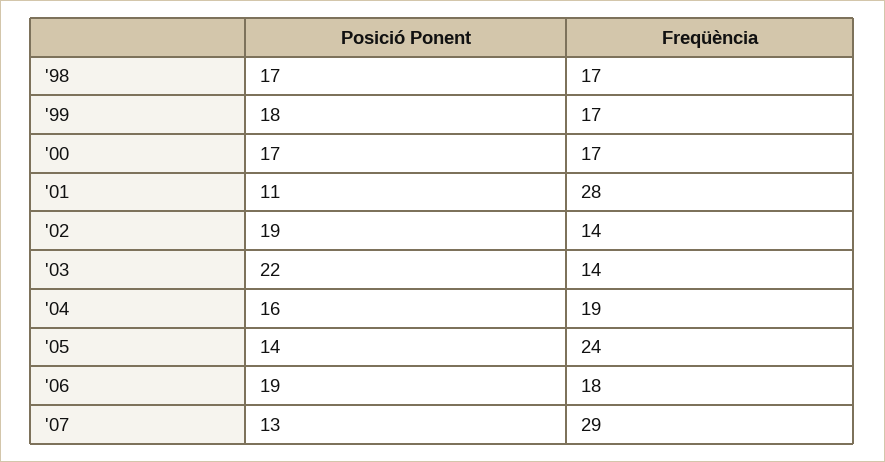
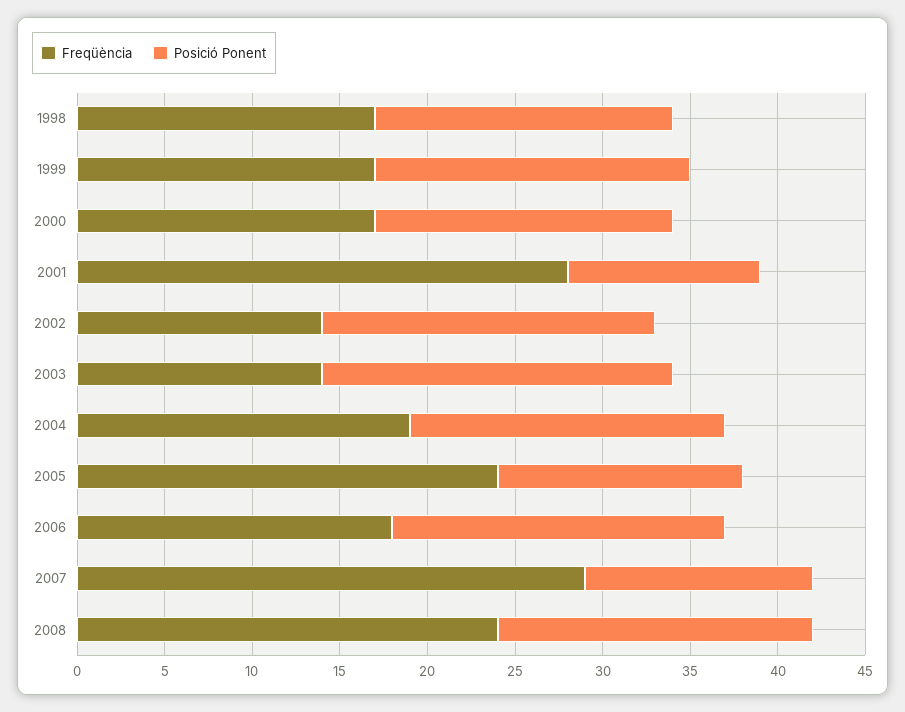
Posició Ponent, '03: 22 -> 20
Posició Ponent, '04: 16 -> 18
Freqüència, 2008: none -> 24
Posició Ponent, 2008: none -> 18

